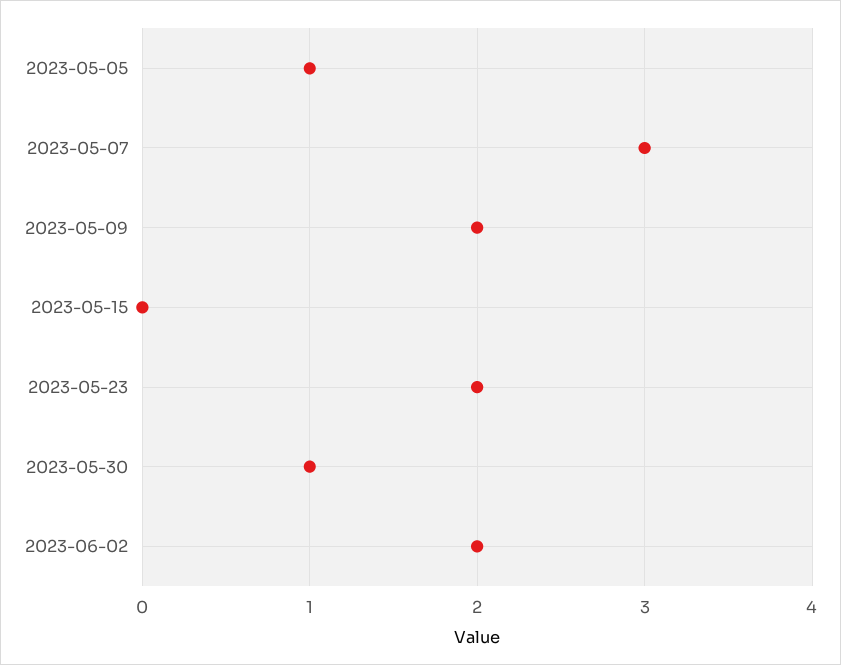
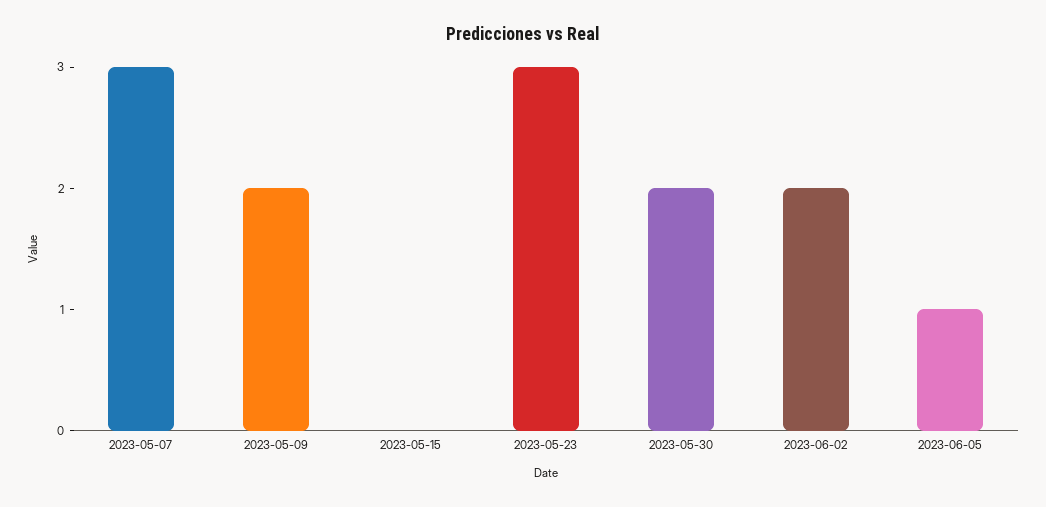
2023-05-05: 1 -> none
2023-05-23: 2 -> 3
2023-05-30: 1 -> 2
2023-06-05: none -> 1

